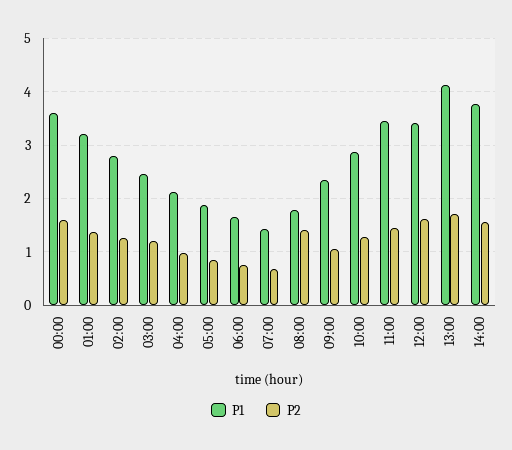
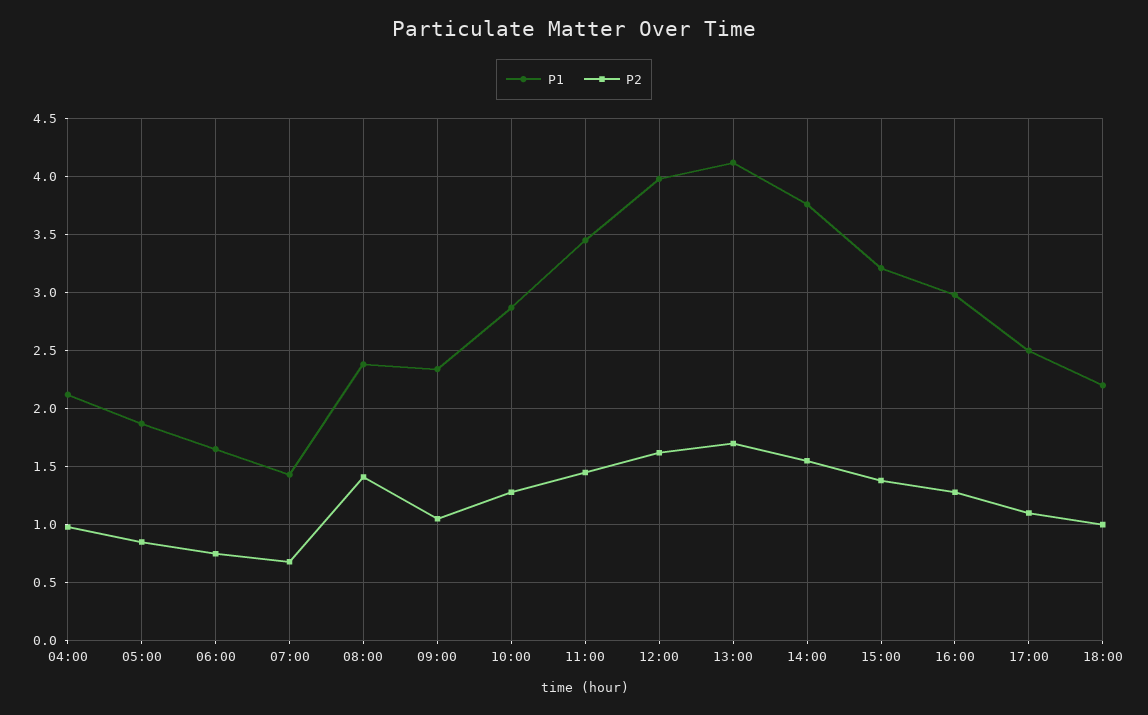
P1, 00:00: 3.6 -> none
P2, 00:00: 1.6 -> none
P1, 01:00: 3.2 -> none
P2, 01:00: 1.4 -> none
P1, 02:00: 2.8 -> none
P2, 02:00: 1.2 -> none
P1, 03:00: 2.4 -> none
P2, 03:00: 1.2 -> none
P1, 08:00: 1.8 -> 2.4
P1, 12:00: 3.4 -> 4
P1, 15:00: none -> 3.2
P2, 15:00: none -> 1.4
P1, 16:00: none -> 3
P2, 16:00: none -> 1.3
P1, 17:00: none -> 2.5
P2, 17:00: none -> 1.1
P1, 18:00: none -> 2.2
P2, 18:00: none -> 1

